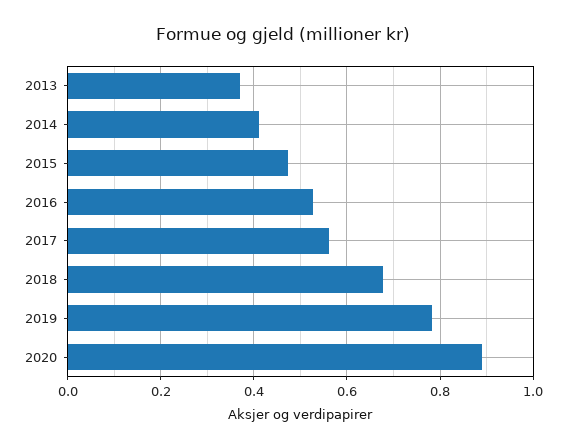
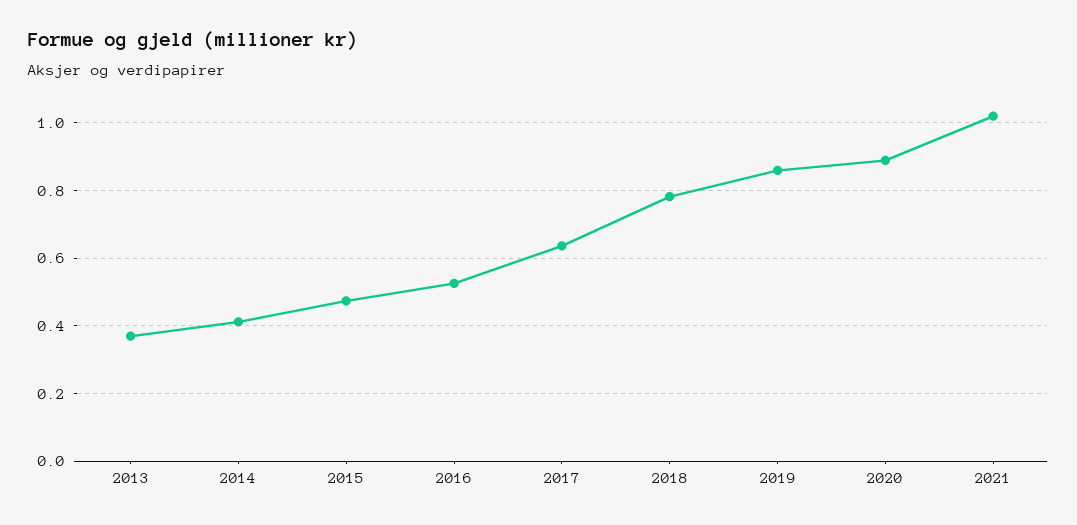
2017: 0.56 -> 0.64
2018: 0.68 -> 0.78
2019: 0.78 -> 0.86
2021: none -> 1.02

